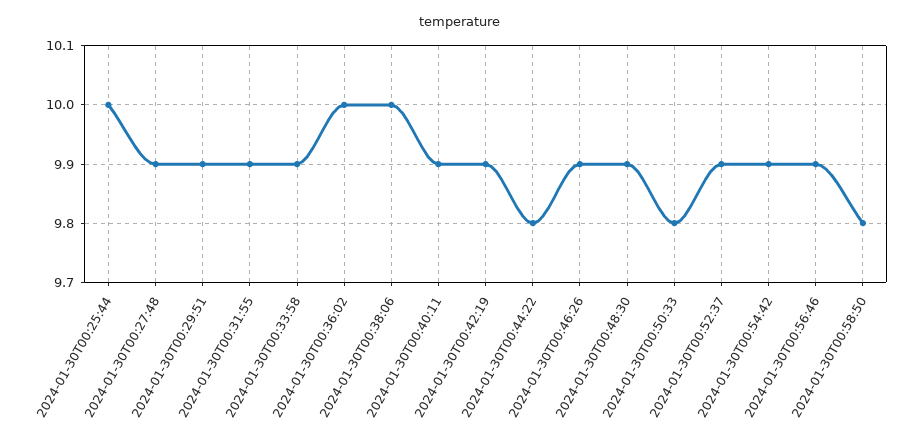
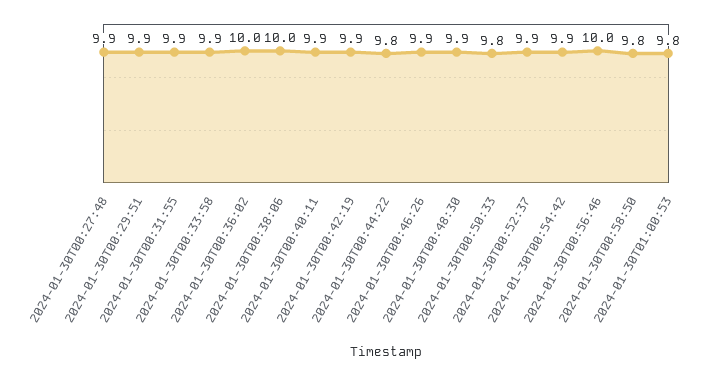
2024-01-30T00:25:44: 10 -> none
2024-01-30T00:56:46: 9.9 -> 10
2024-01-30T01:00:53: none -> 9.8

